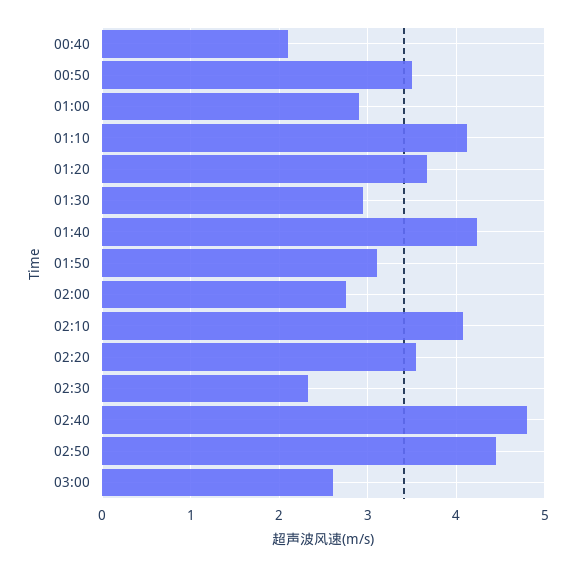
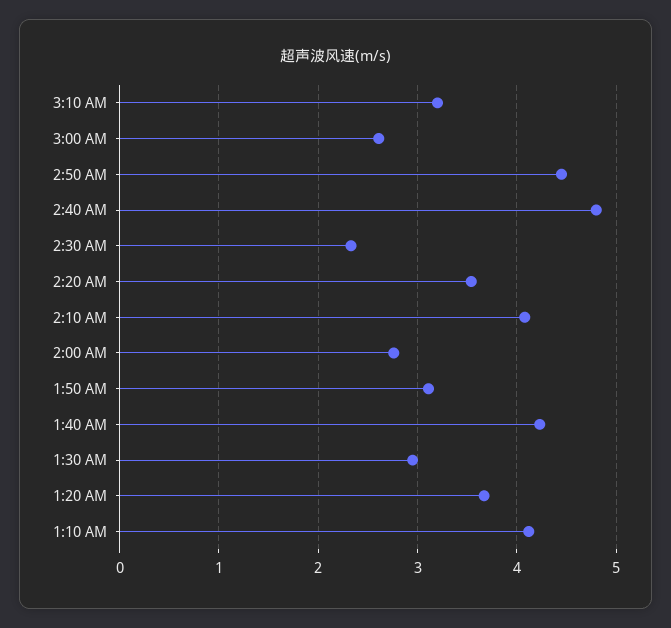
00:40: 2.1 -> none
00:50: 3.5 -> none
01:00: 2.9 -> none
3:10 AM: none -> 3.2

